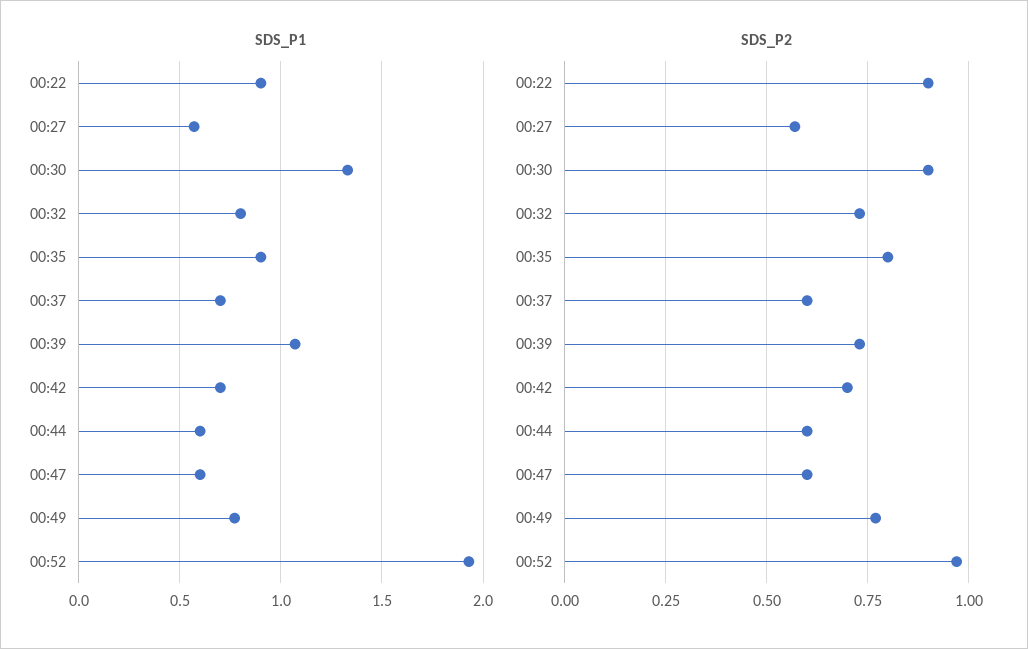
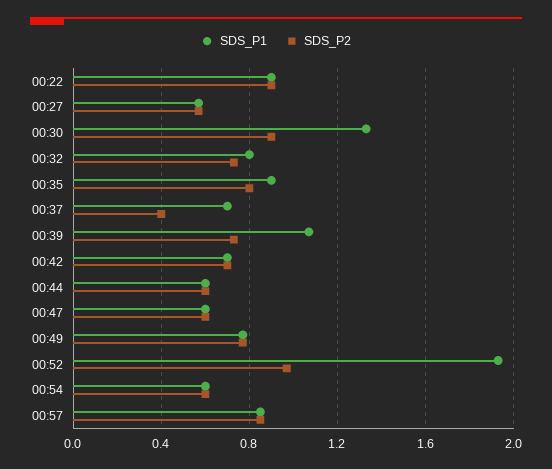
SDS_P2, 00:37: 0.6 -> 0.4
SDS_P1, 00:54: none -> 0.6
SDS_P2, 00:54: none -> 0.6
SDS_P1, 00:57: none -> 0.85
SDS_P2, 00:57: none -> 0.85

